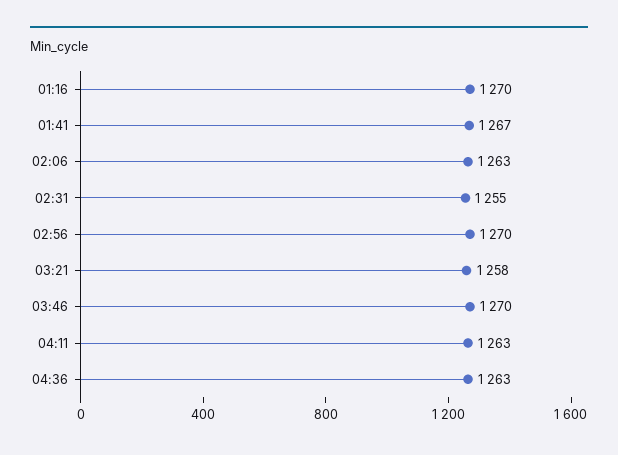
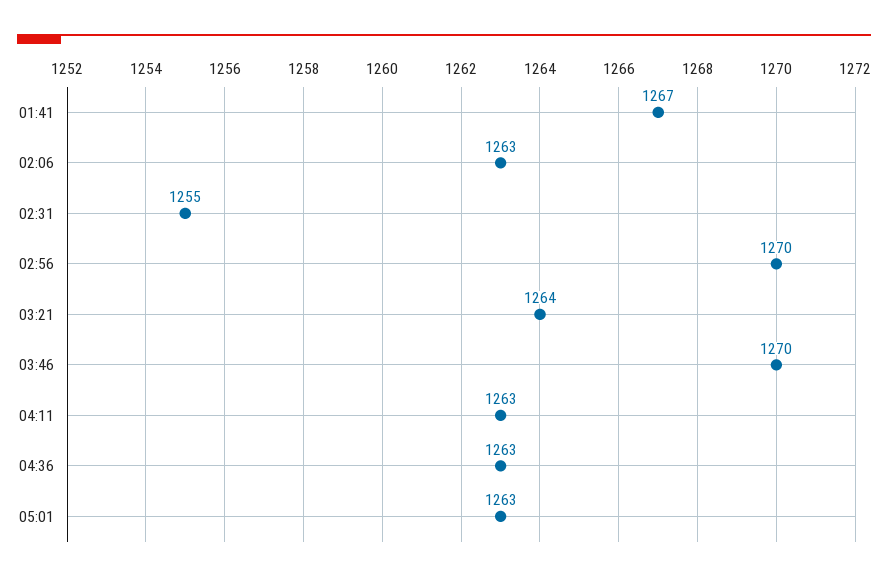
01:16: 1270 -> none
03:21: 1258 -> 1264
05:01: none -> 1263

